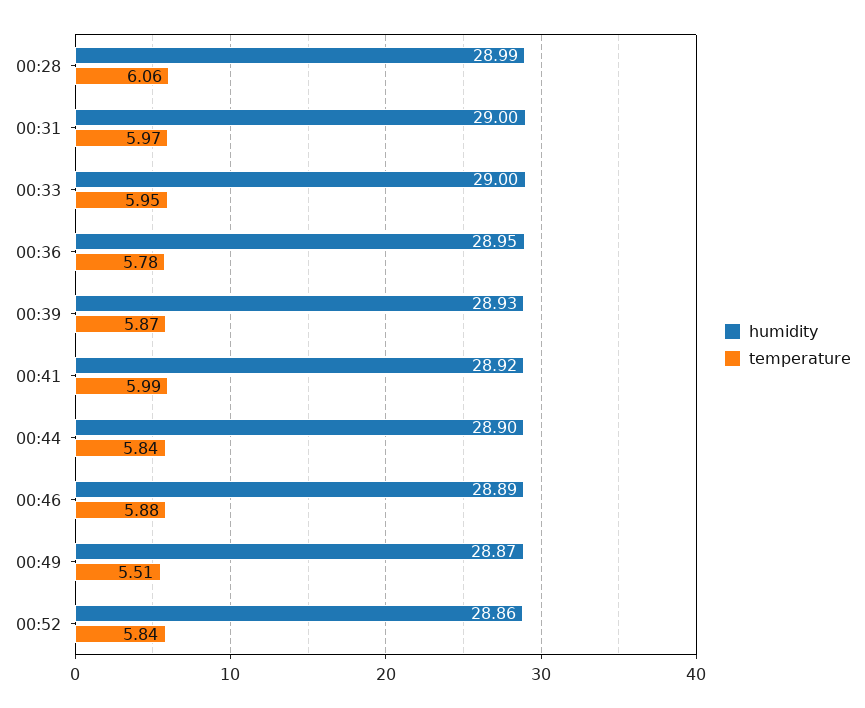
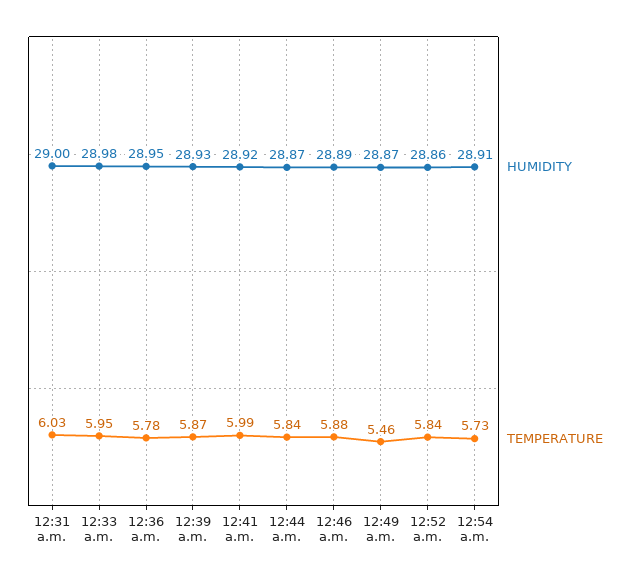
humidity, 00:28: 28.99 -> none
temperature, 00:28: 6.06 -> none
temperature, 00:31: 5.97 -> 6.03
humidity, 00:33: 29 -> 28.98
humidity, 00:44: 28.9 -> 28.87
temperature, 00:49: 5.51 -> 5.46
humidity, 12:54 a.m.: none -> 28.91
temperature, 12:54 a.m.: none -> 5.73

